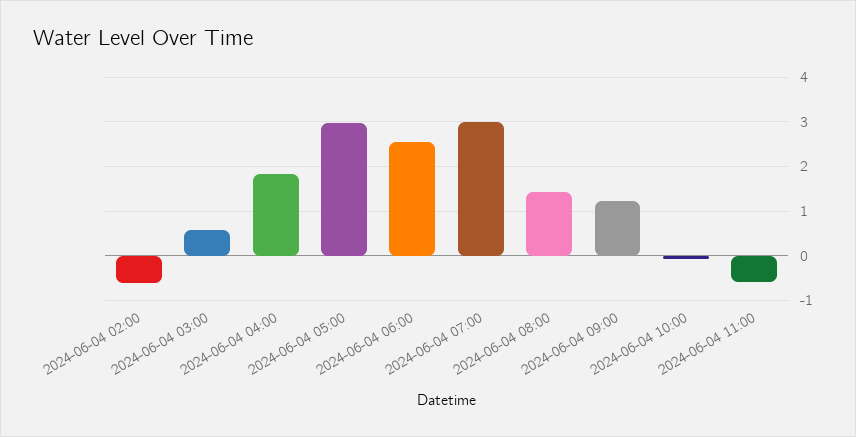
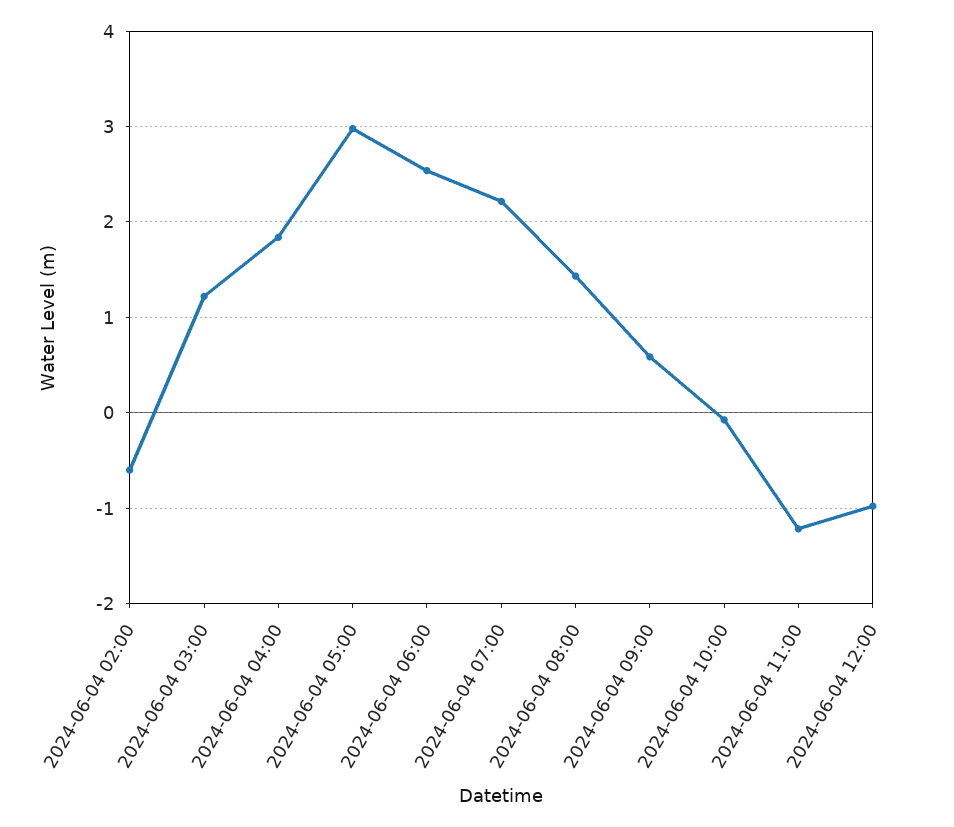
2024-06-04 03:00: 0.6 -> 1.2
2024-06-04 07:00: 3 -> 2.2
2024-06-04 09:00: 1.2 -> 0.6
2024-06-04 11:00: -0.6 -> -1.2
2024-06-04 12:00: none -> -1

